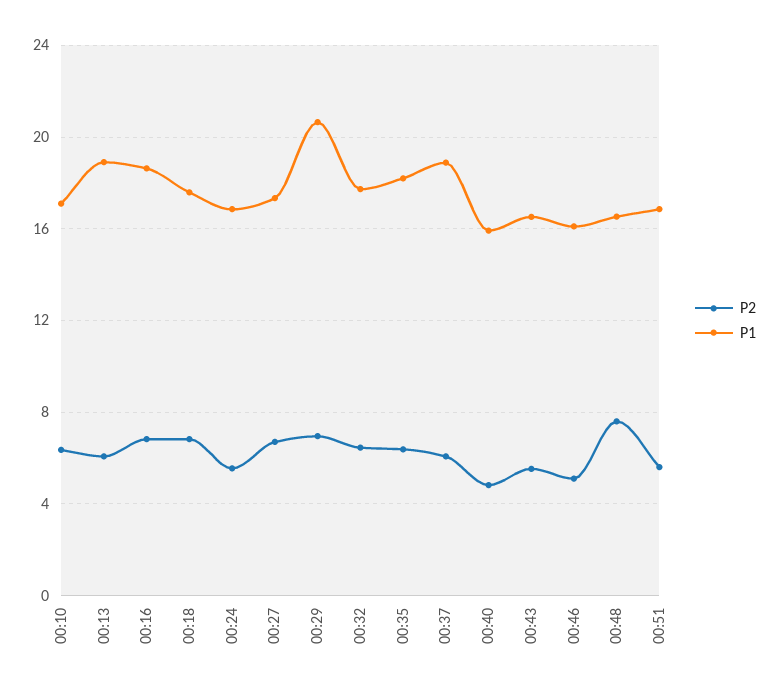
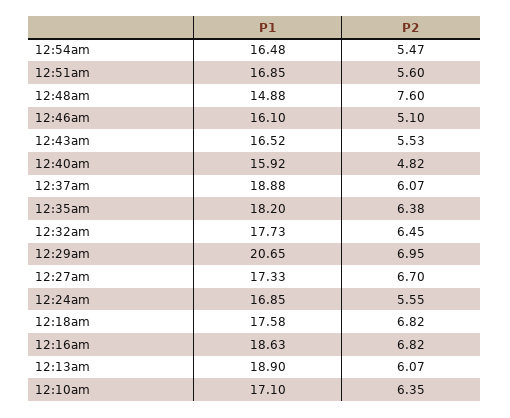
P1, 00:48: 16.5 -> 14.88
P1, 12:54am: none -> 16.48
P2, 12:54am: none -> 5.47

